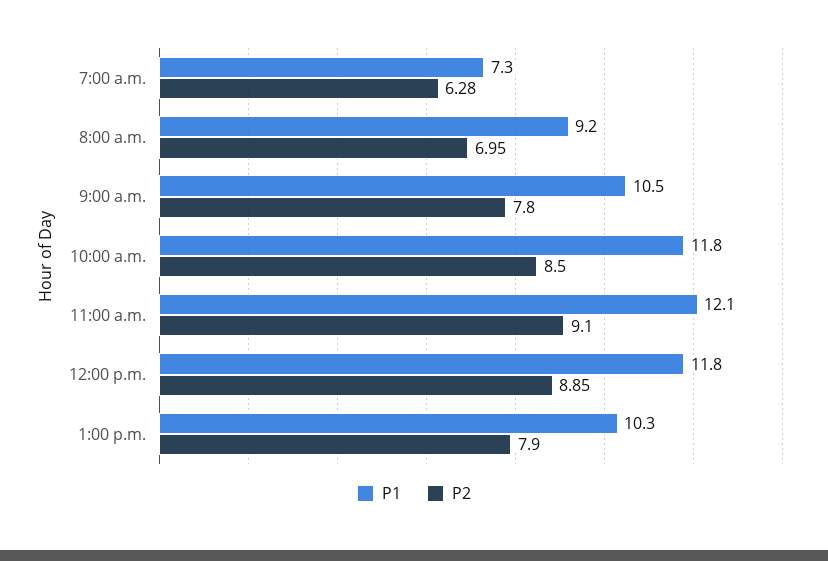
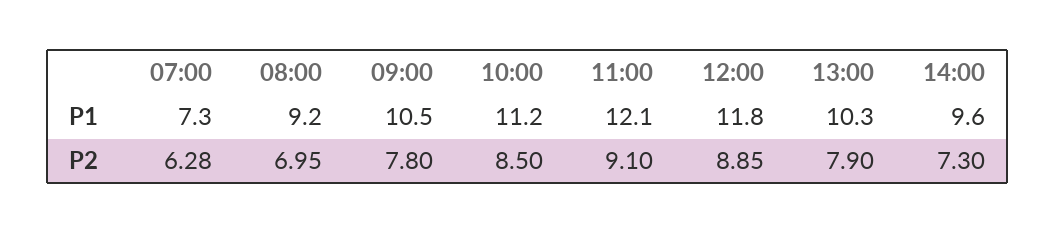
P1, 10:00 a.m.: 11.8 -> 11.2
P1, 14:00: none -> 9.6
P2, 14:00: none -> 7.3

